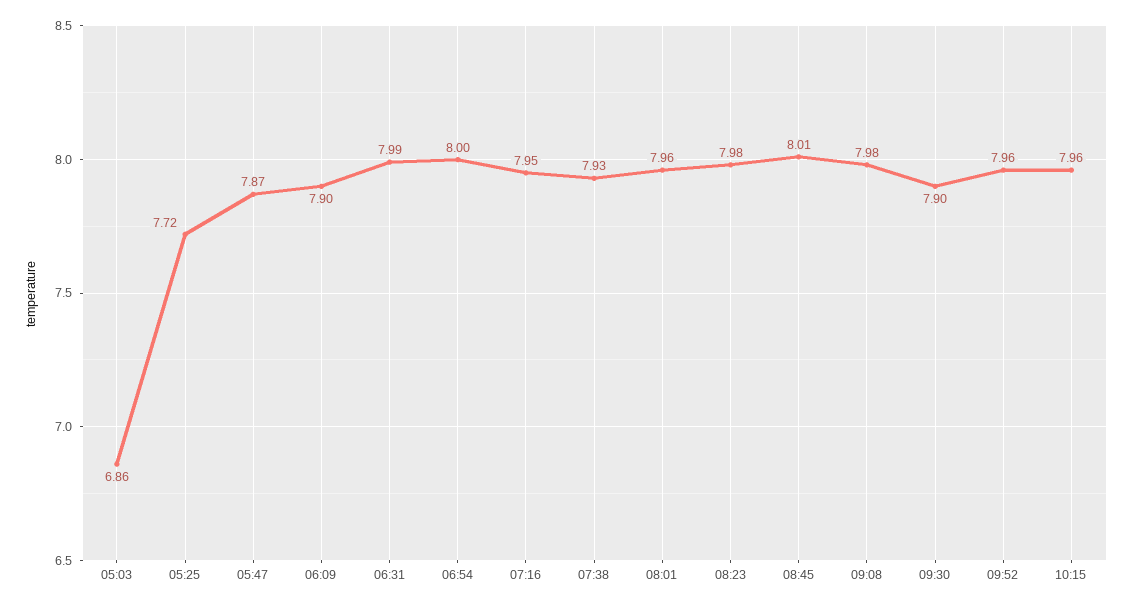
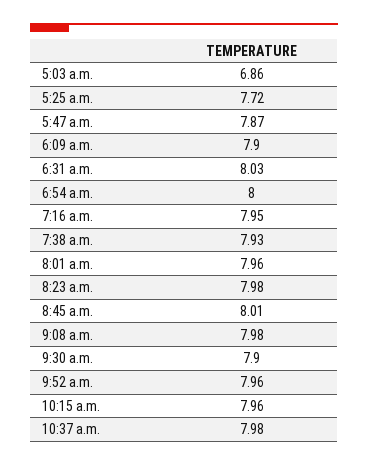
06:31: 7.99 -> 8.03
10:37 a.m.: none -> 7.98

